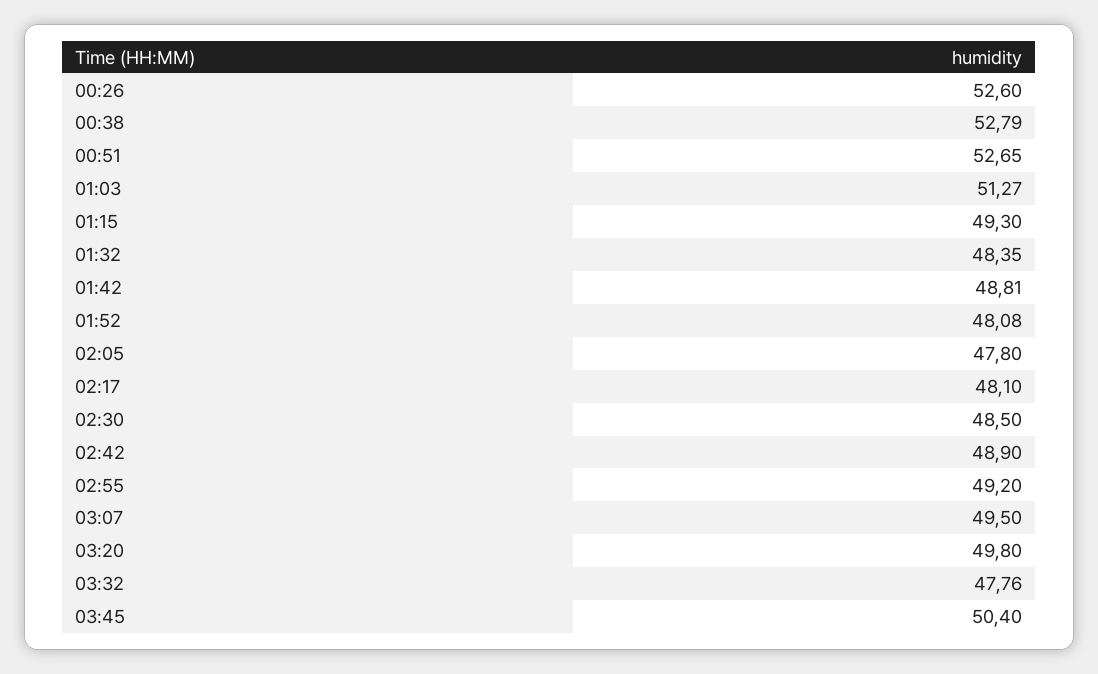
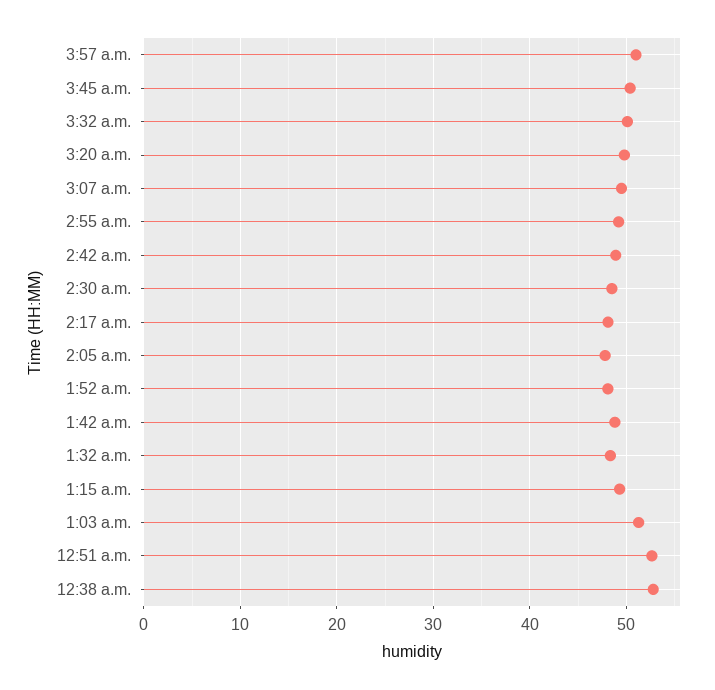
00:26: 52.6 -> none
03:32: 47.76 -> 50
3:57 a.m.: none -> 51

